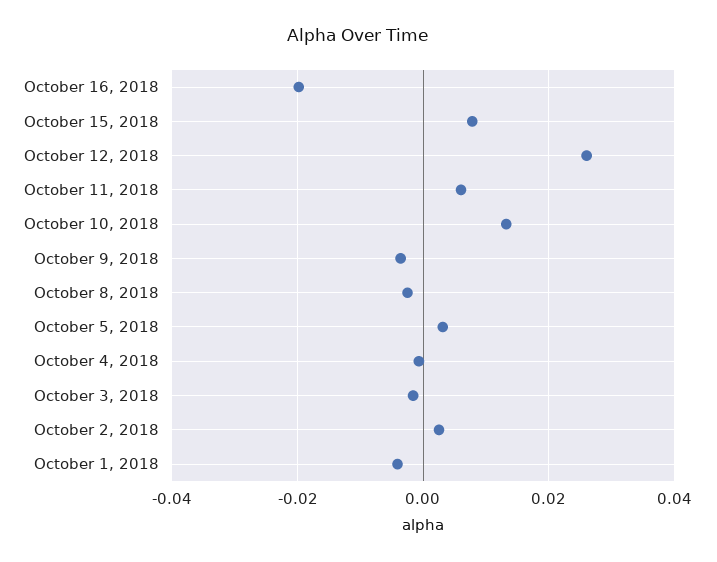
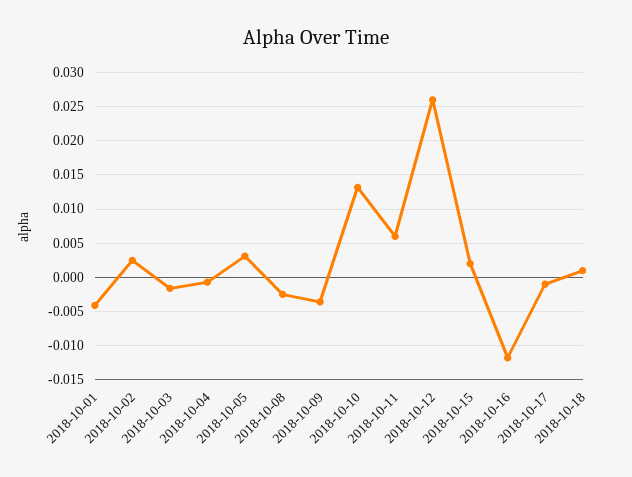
October 16, 2018: -0.02 -> -0.012
October 15, 2018: 0.008 -> 0.002
2018-10-17: none -> -0.001
2018-10-18: none -> 0.001

